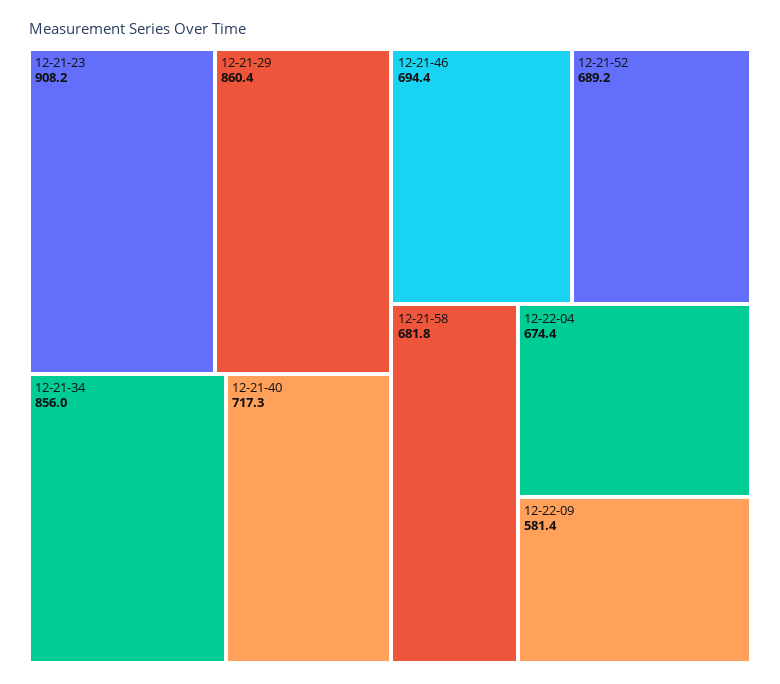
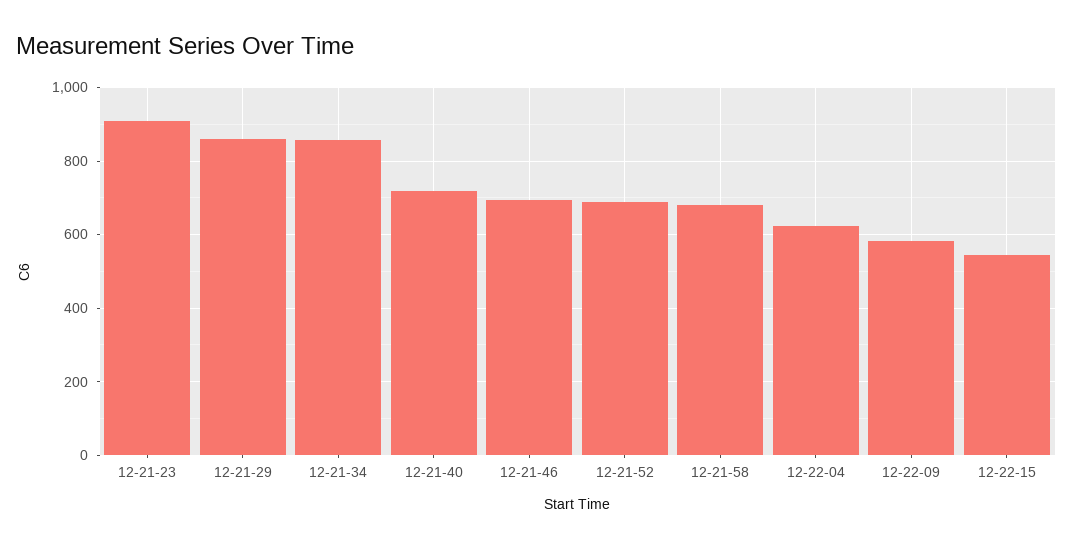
12-22-04: 674.4 -> 620
12-22-15: none -> 540

